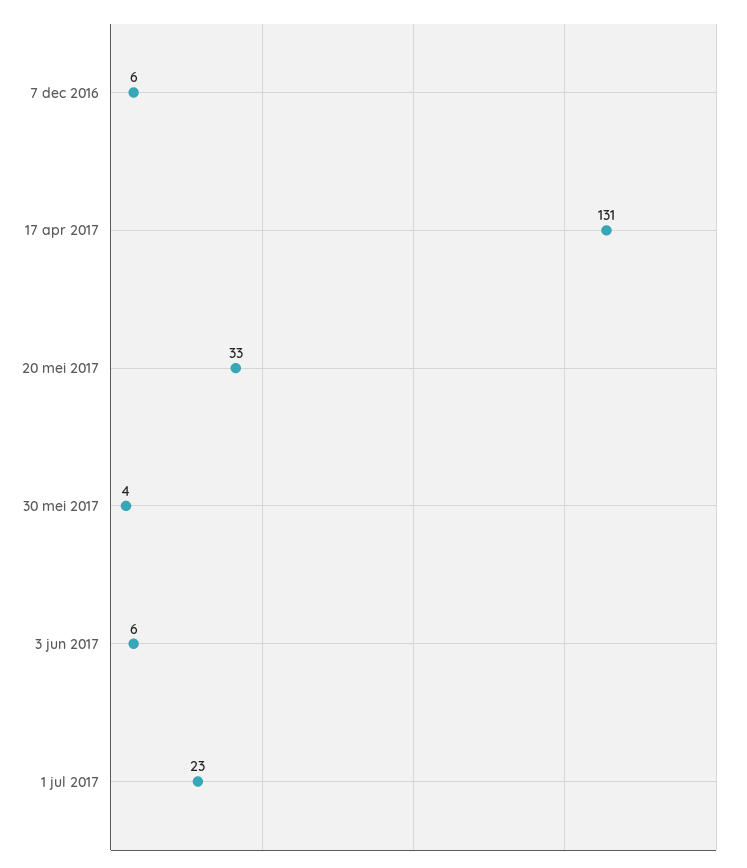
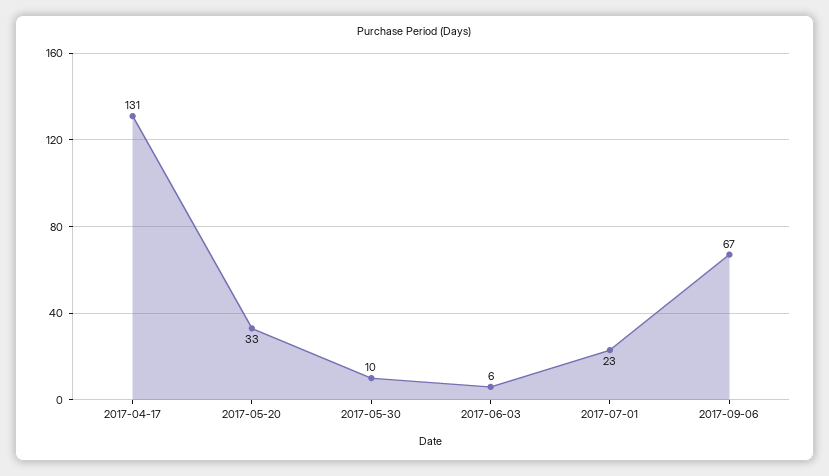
7 dec 2016: 6 -> none
30 mei 2017: 4 -> 10
2017-09-06: none -> 67

